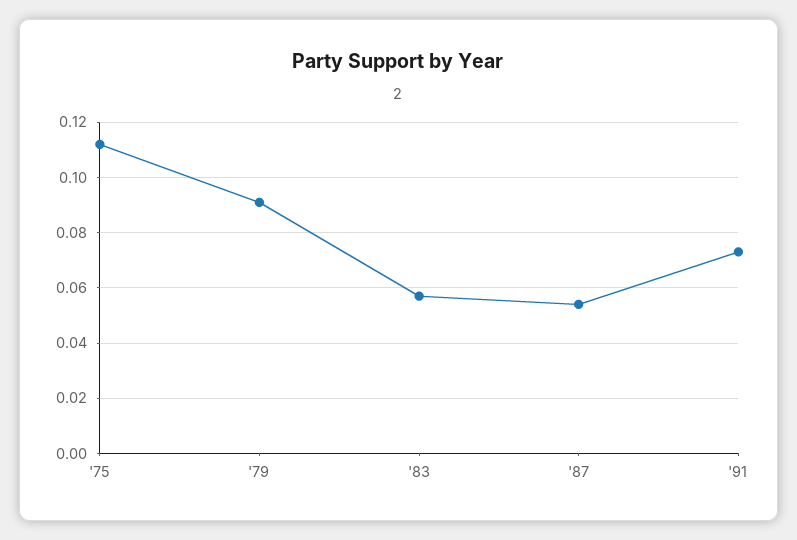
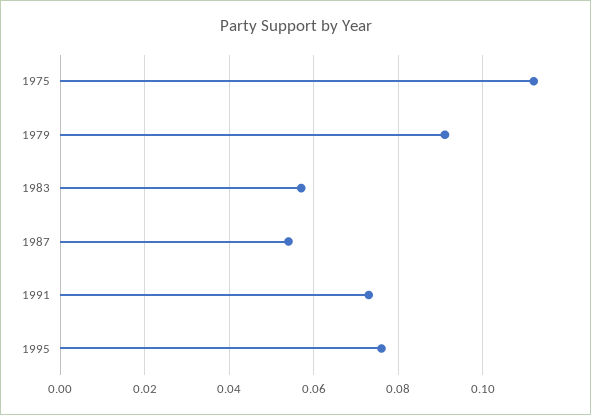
1995: none -> 0.075

